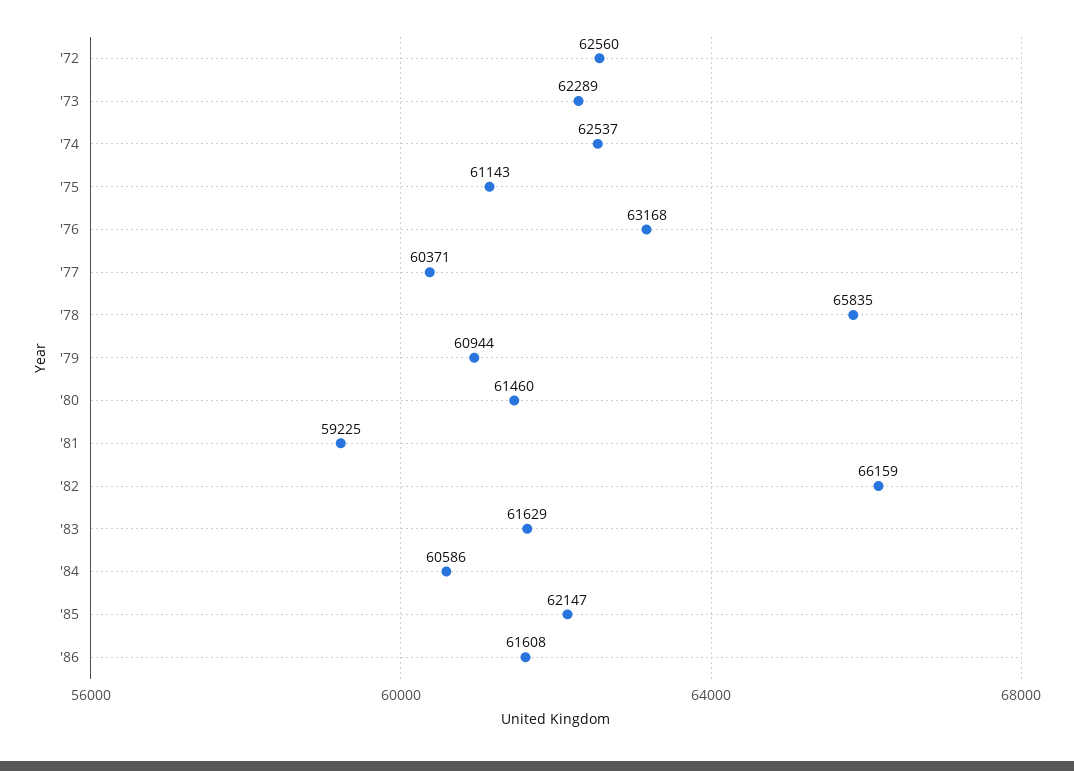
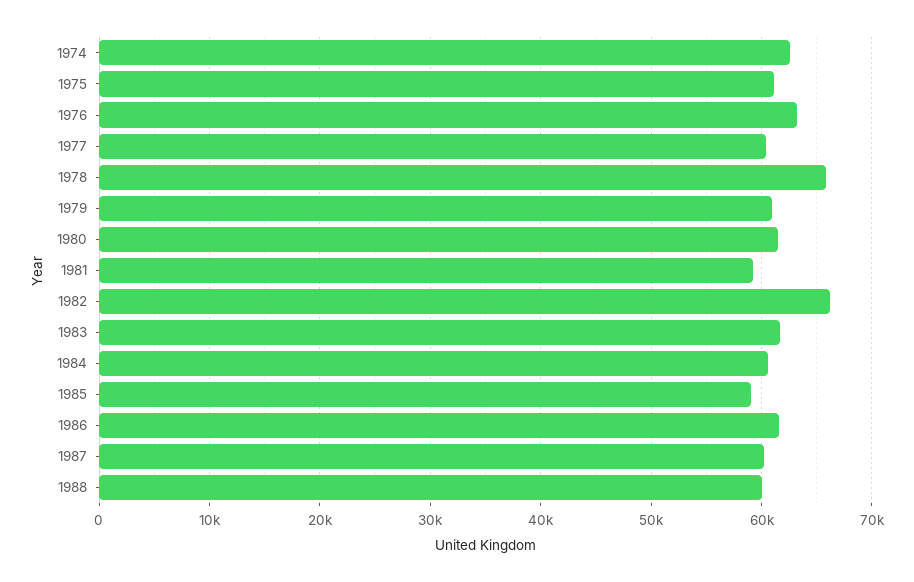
'72: 62560 -> none
'73: 62289 -> none
'85: 62147 -> 59000
1987: none -> 60000
1988: none -> 60000

